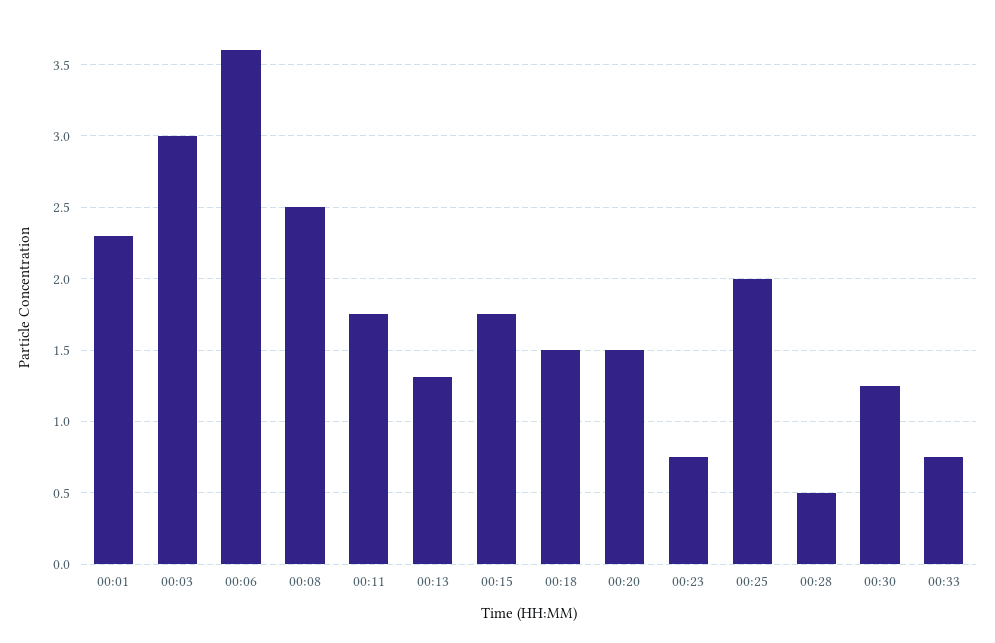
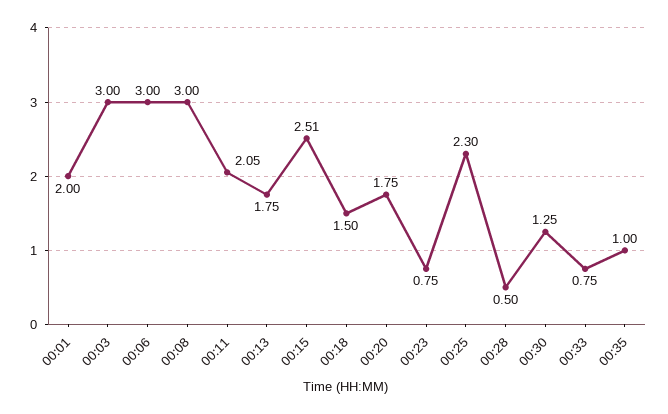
00:01: 2.3 -> 2
00:06: 3.6 -> 3
00:08: 2.5 -> 3
00:11: 1.75 -> 2.05
00:13: 1.3 -> 1.75
00:15: 1.75 -> 2.51
00:20: 1.5 -> 1.75
00:25: 2 -> 2.3
00:35: none -> 1

